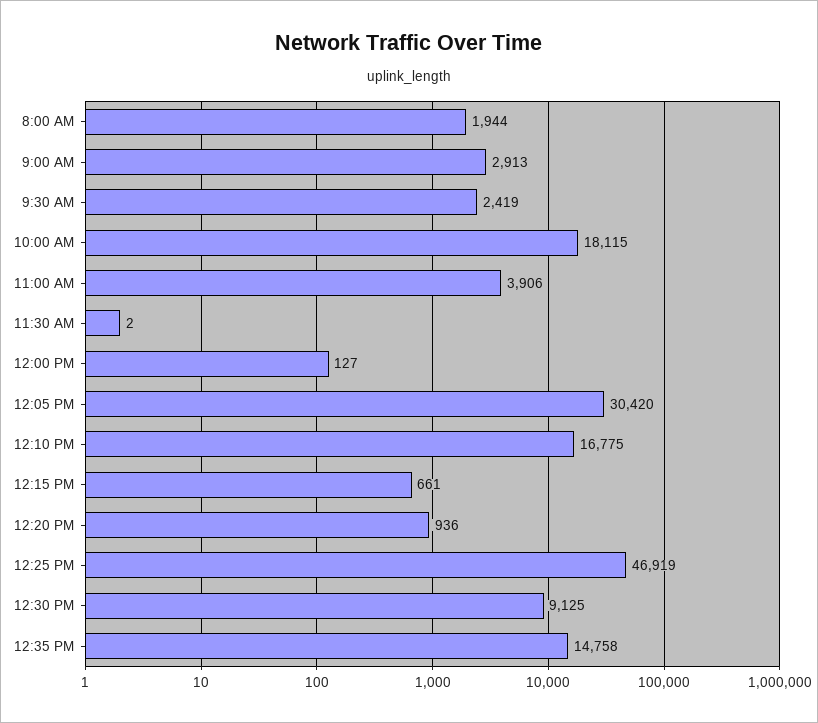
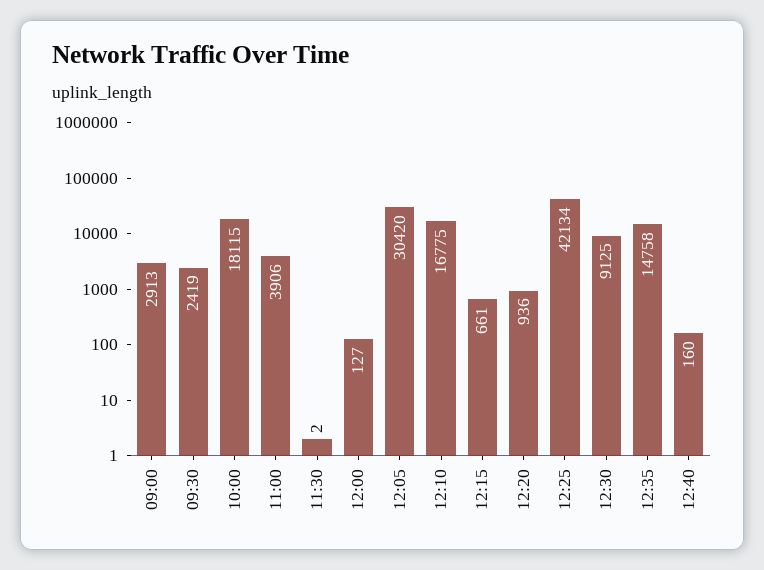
8:00 AM: 1944 -> none
12:25 PM: 46919 -> 42134
12:40: none -> 160

